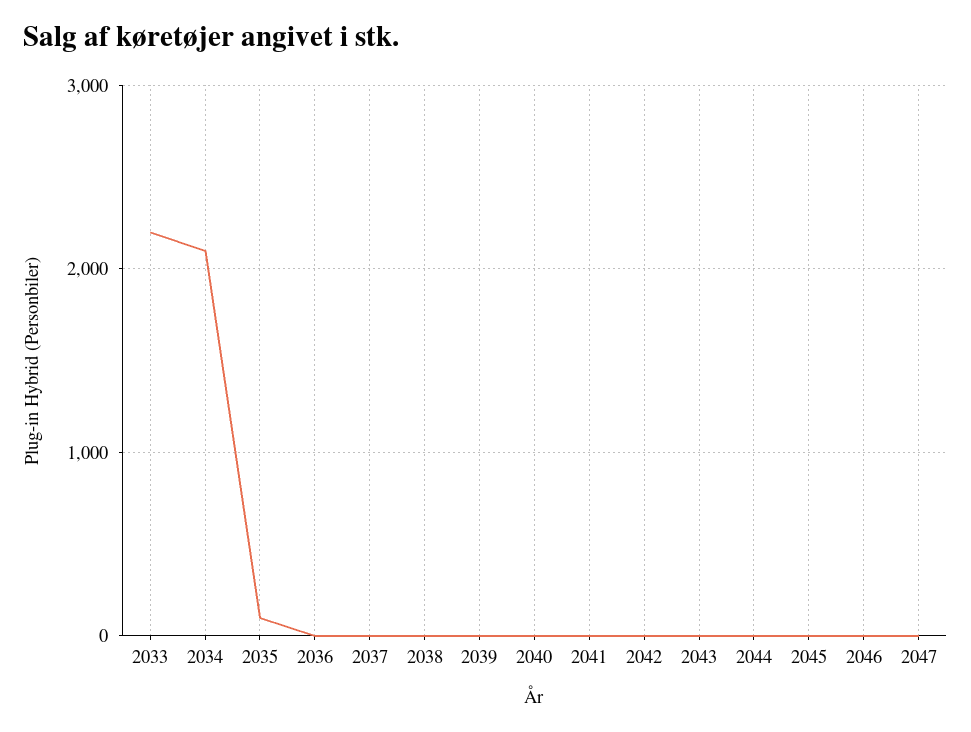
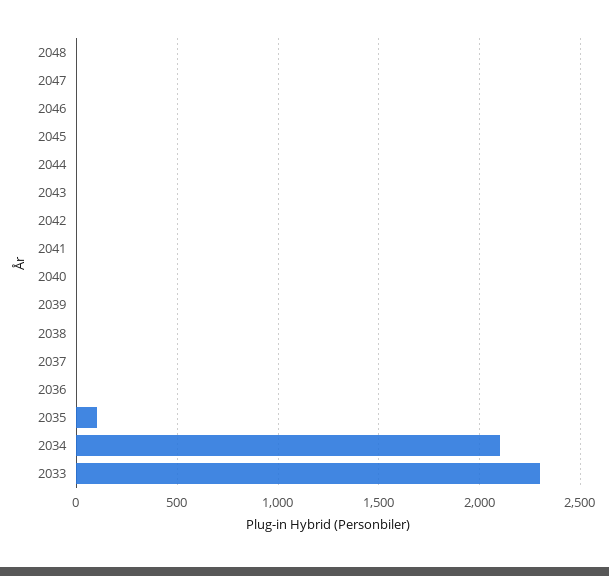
2033: 2200 -> 2300
2048: none -> 0

